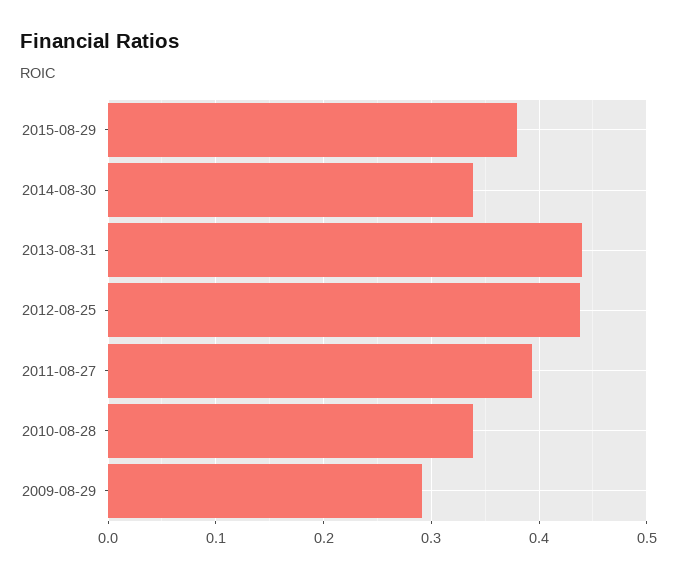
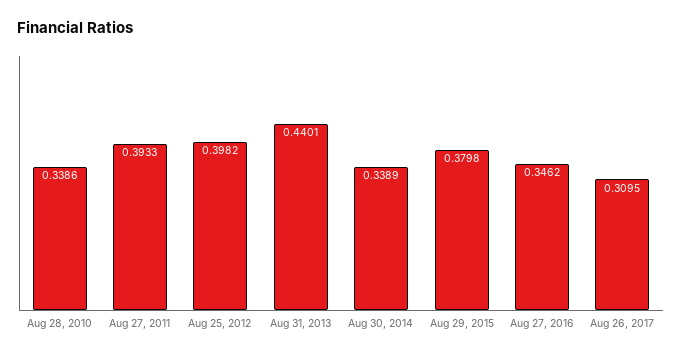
2012-08-25: 0.44 -> 0.3982
2009-08-29: 0.29 -> none
Aug 27, 2016: none -> 0.3462
Aug 26, 2017: none -> 0.3095

